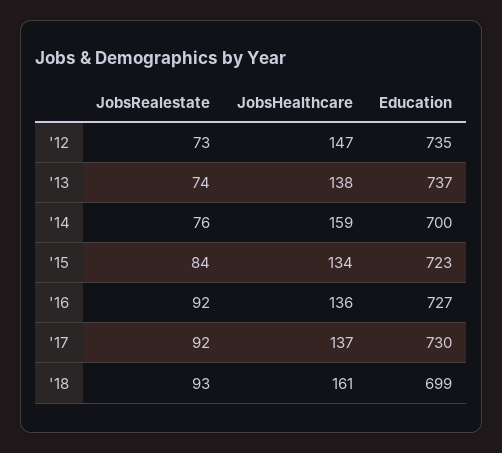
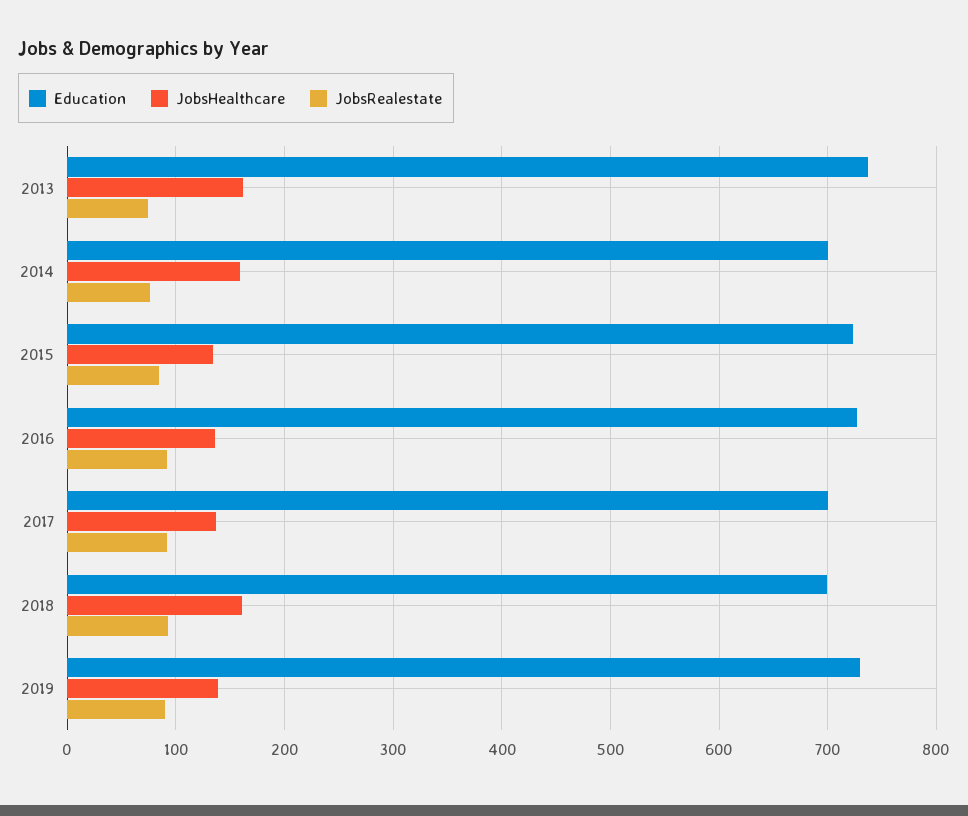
JobsRealestate, '12: 73 -> none
JobsHealthcare, '12: 147 -> none
Education, '12: 735 -> none
JobsHealthcare, '13: 138 -> 160
Education, '17: 730 -> 700
Education, 2019: none -> 730
JobsHealthcare, 2019: none -> 140
JobsRealestate, 2019: none -> 90

